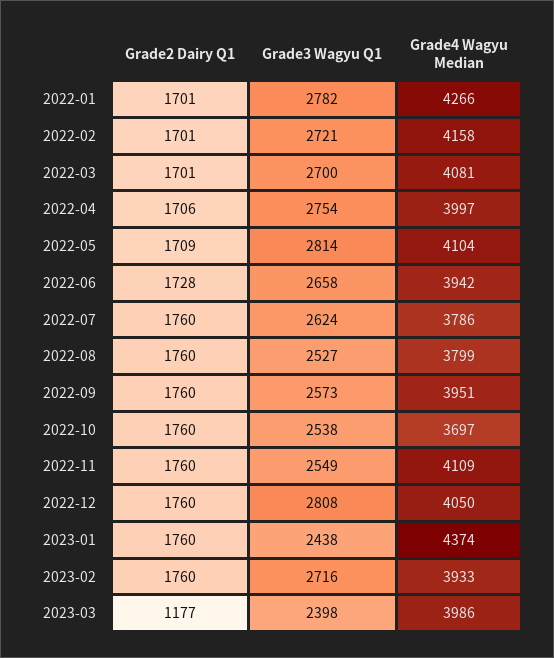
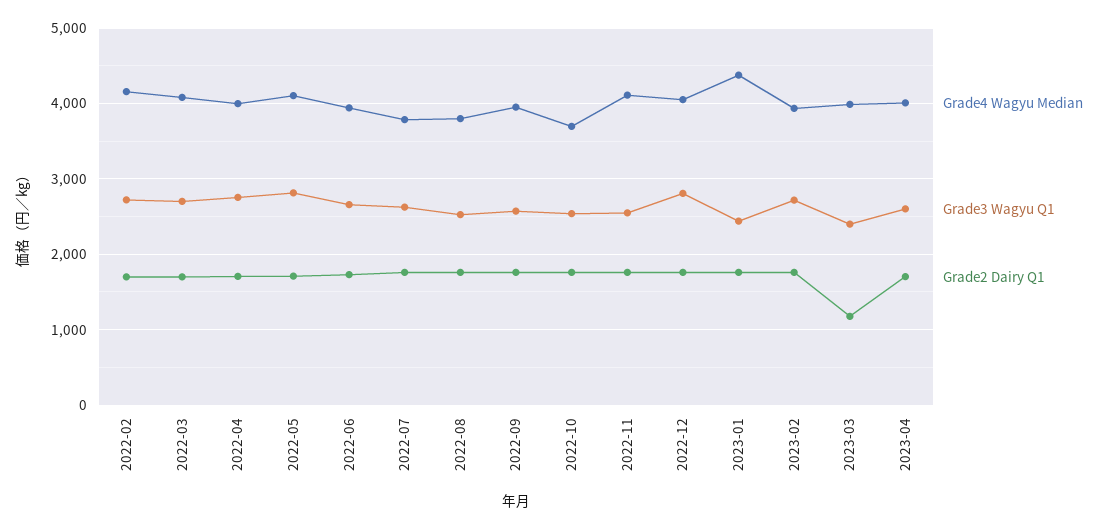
Grade2 Dairy Q1, 2022-01: 1701 -> none
Grade3 Wagyu Q1, 2022-01: 2782 -> none
Grade4 Wagyu Median, 2022-01: 4266 -> none
Grade4 Wagyu Median, 2023-04: none -> 4000
Grade3 Wagyu Q1, 2023-04: none -> 2600
Grade2 Dairy Q1, 2023-04: none -> 1700

